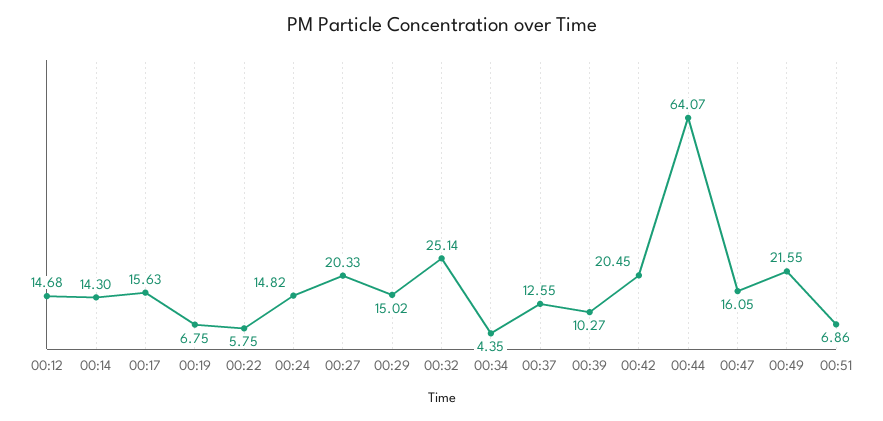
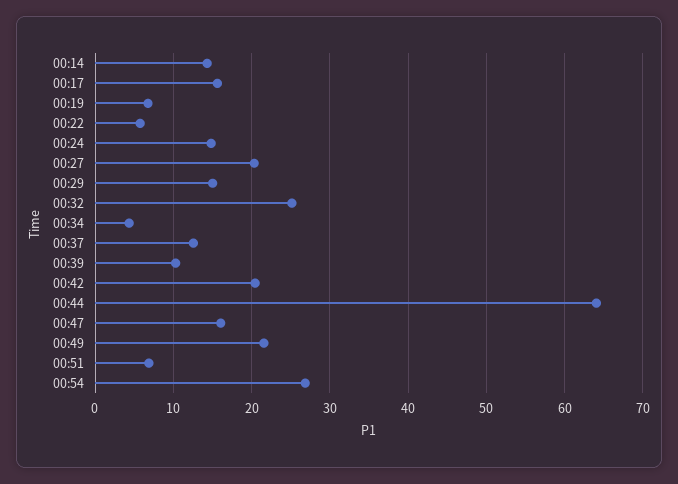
00:12: 14.68 -> none
00:54: none -> 27

